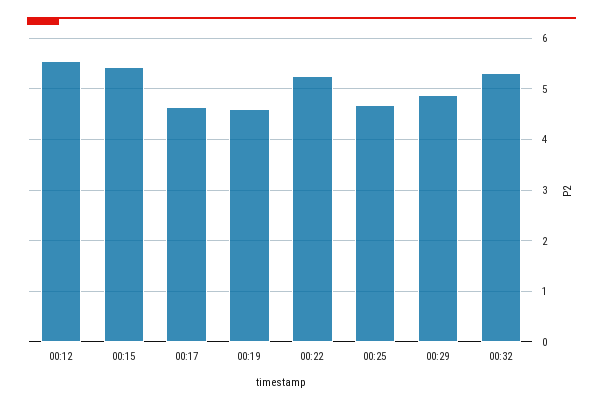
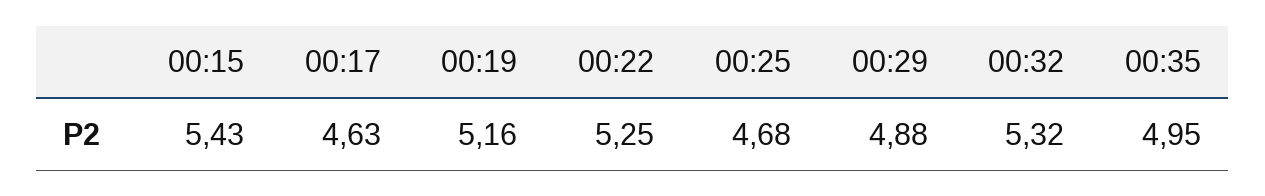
00:12: 5.6 -> none
00:19: 4.6 -> 5.16
00:35: none -> 4.95

